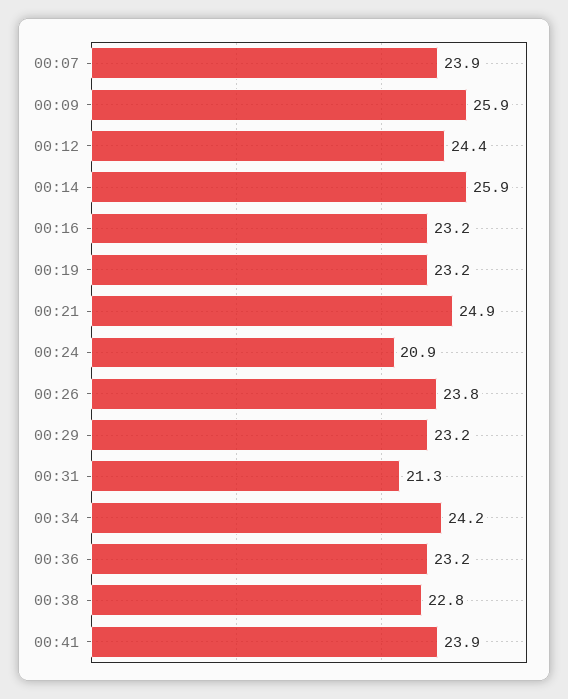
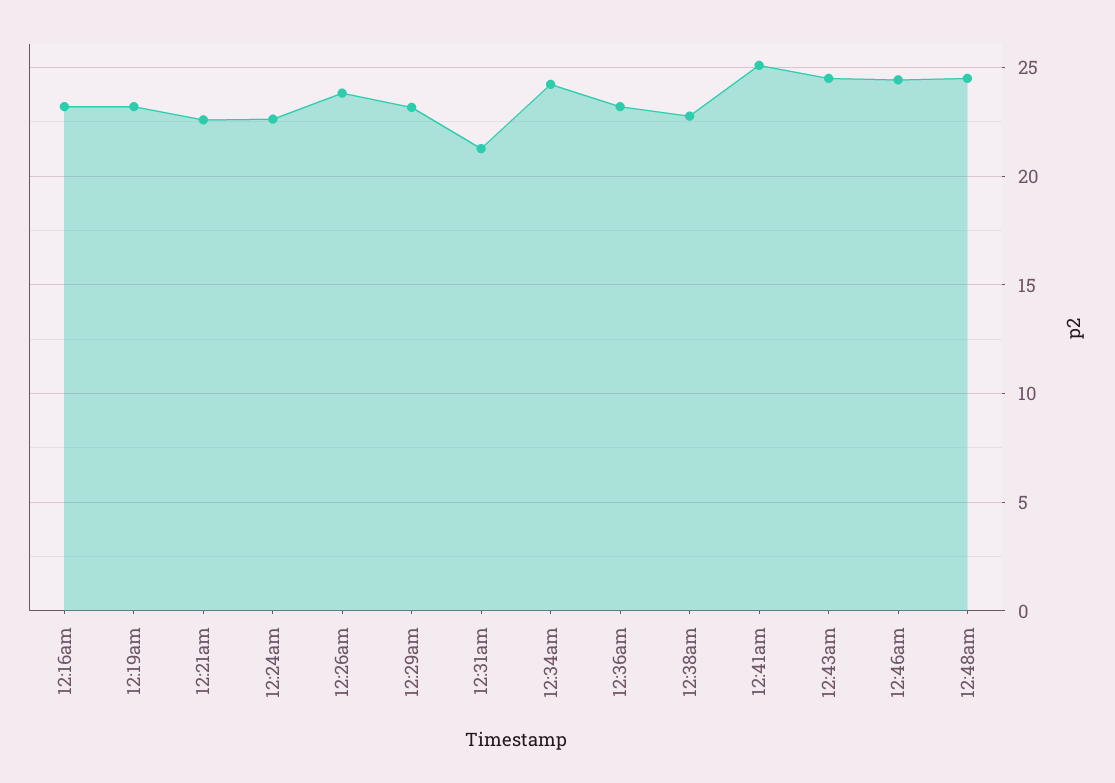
00:07: 23.9 -> none
00:09: 25.9 -> none
00:12: 24.4 -> none
00:14: 25.9 -> none
00:21: 24.9 -> 22.5
00:24: 20.9 -> 22.5
00:41: 23.9 -> 25
12:43am: none -> 24.5
12:46am: none -> 24.5
12:48am: none -> 24.5

